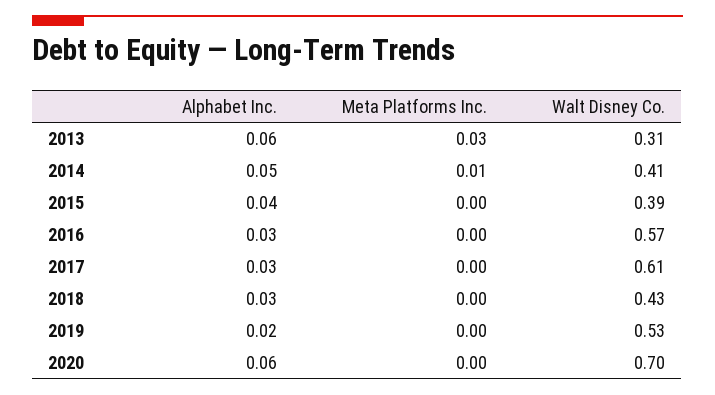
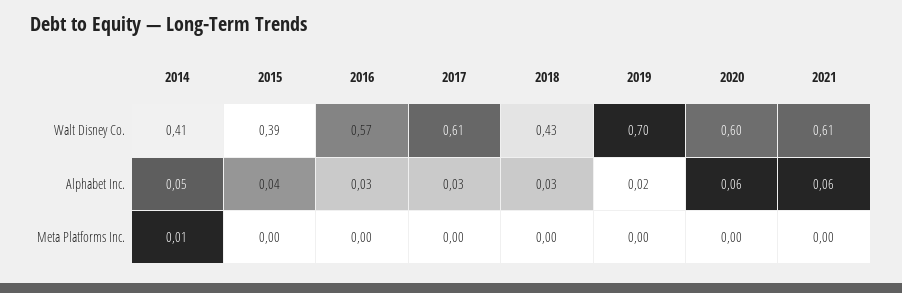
Alphabet Inc., 2013: 0.06 -> none
Meta Platforms Inc., 2013: 0.03 -> none
Walt Disney Co., 2013: 0.31 -> none
Walt Disney Co., 2019: 0.53 -> 0.7
Walt Disney Co., 2020: 0.7 -> 0.6
Walt Disney Co., 2021: none -> 0.61
Alphabet Inc., 2021: none -> 0.06
Meta Platforms Inc., 2021: none -> 0

